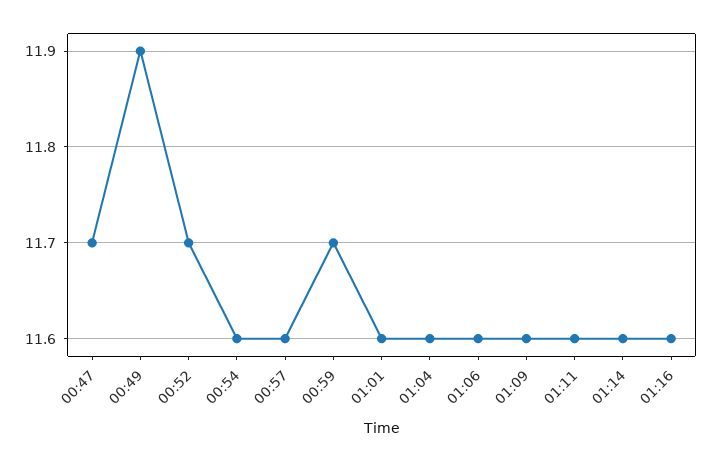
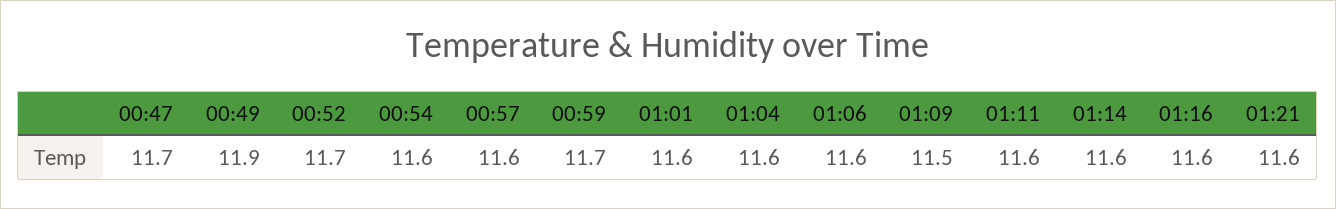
01:09: 11.6 -> 11.5
01:21: none -> 11.6

